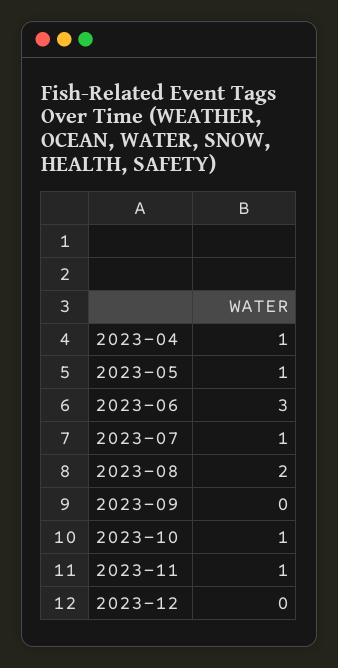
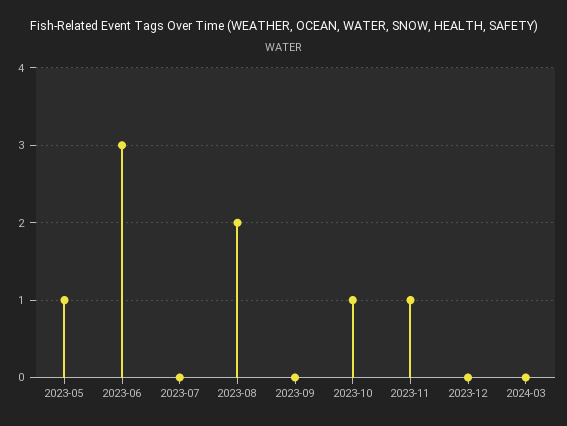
2023-04: 1 -> none
2023-07: 1 -> 0
2024-03: none -> 0

